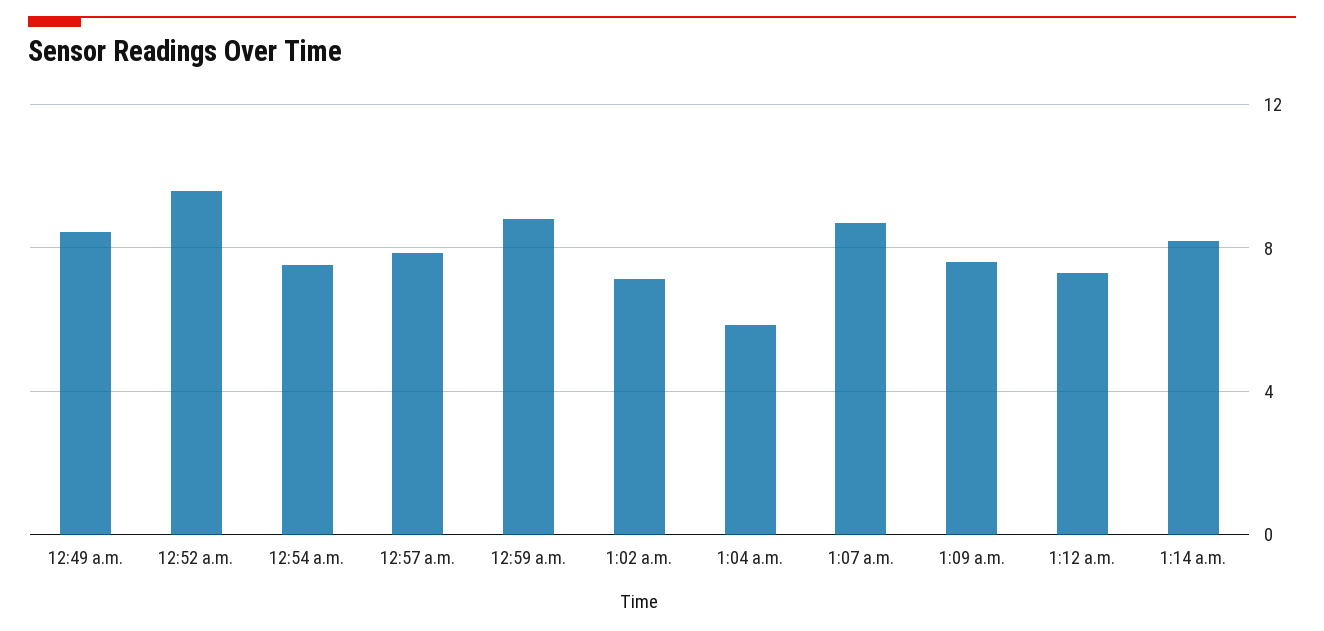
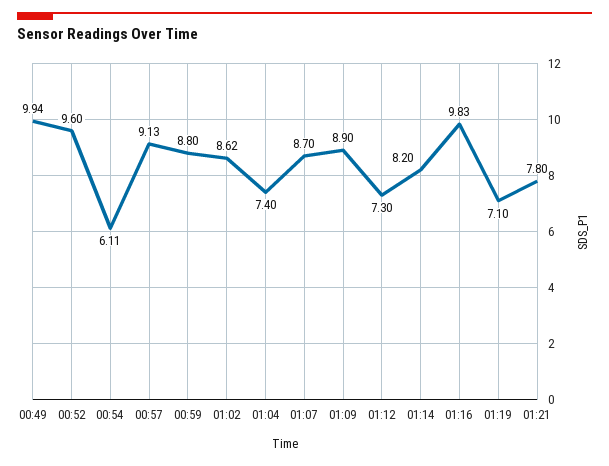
12:49 a.m.: 8.5 -> 9.94
12:54 a.m.: 7.5 -> 6.11
12:57 a.m.: 8 -> 9.13
1:02 a.m.: 7 -> 8.62
1:04 a.m.: 6 -> 7.4
1:09 a.m.: 7.5 -> 8.9
01:16: none -> 9.83
01:19: none -> 7.1
01:21: none -> 7.8

